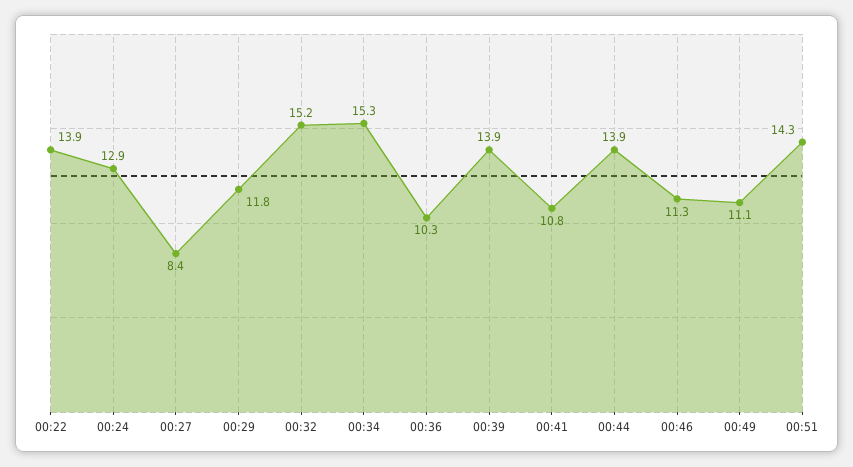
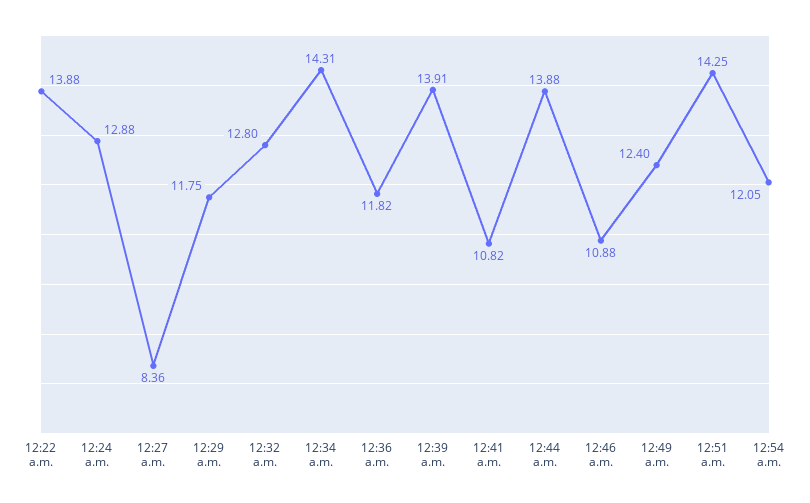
00:32: 15.2 -> 12.8
00:34: 15.3 -> 14.31
00:36: 10.3 -> 11.82
00:46: 11.3 -> 10.88
00:49: 11.1 -> 12.4
12:54 a.m.: none -> 12.05

